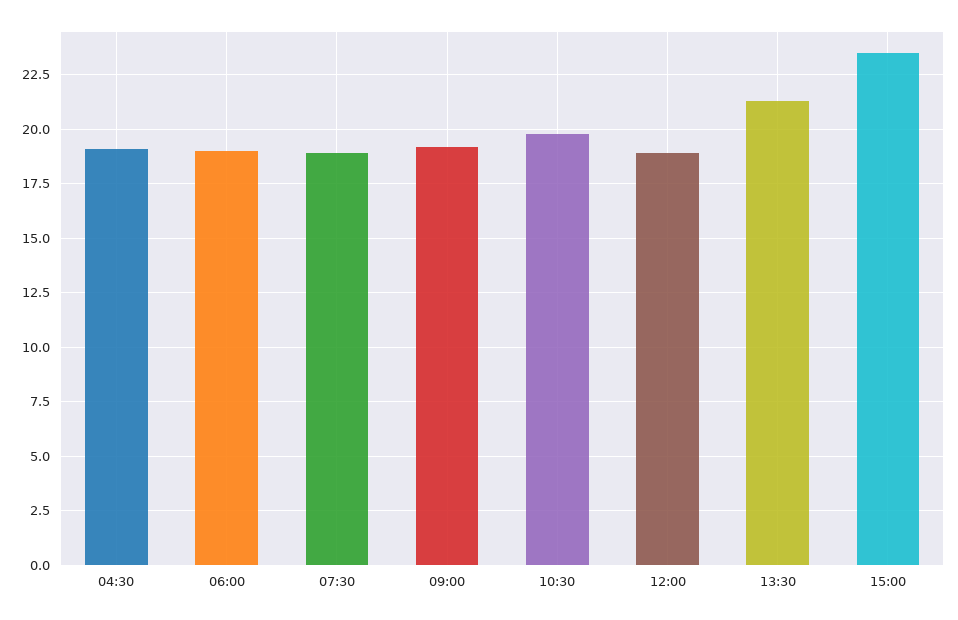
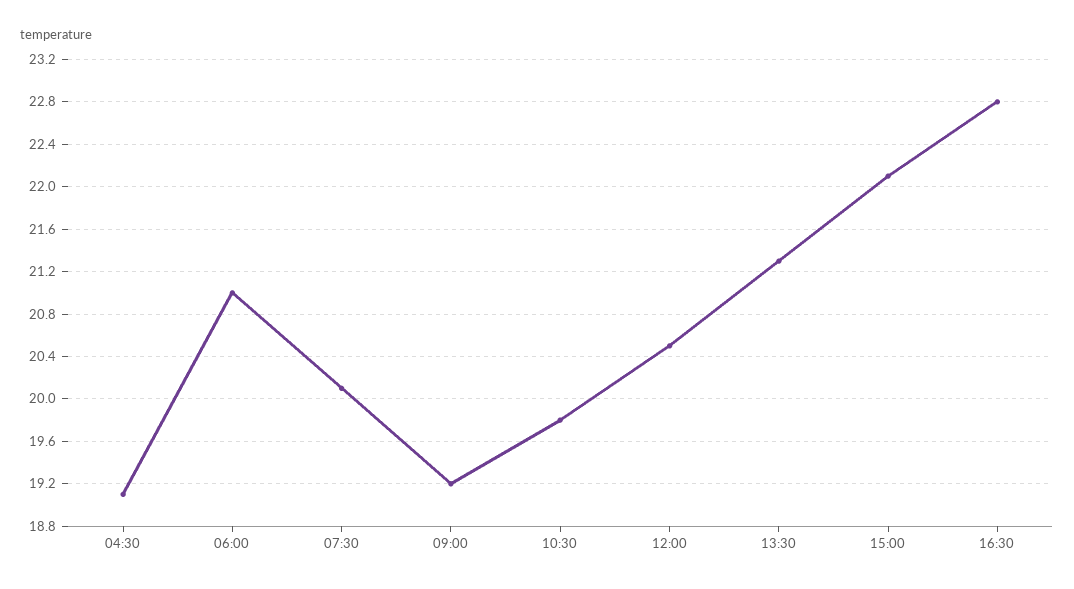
06:00: 19 -> 21
07:30: 19 -> 20.1
12:00: 19 -> 20.5
15:00: 23.5 -> 22.1
16:30: none -> 22.8

